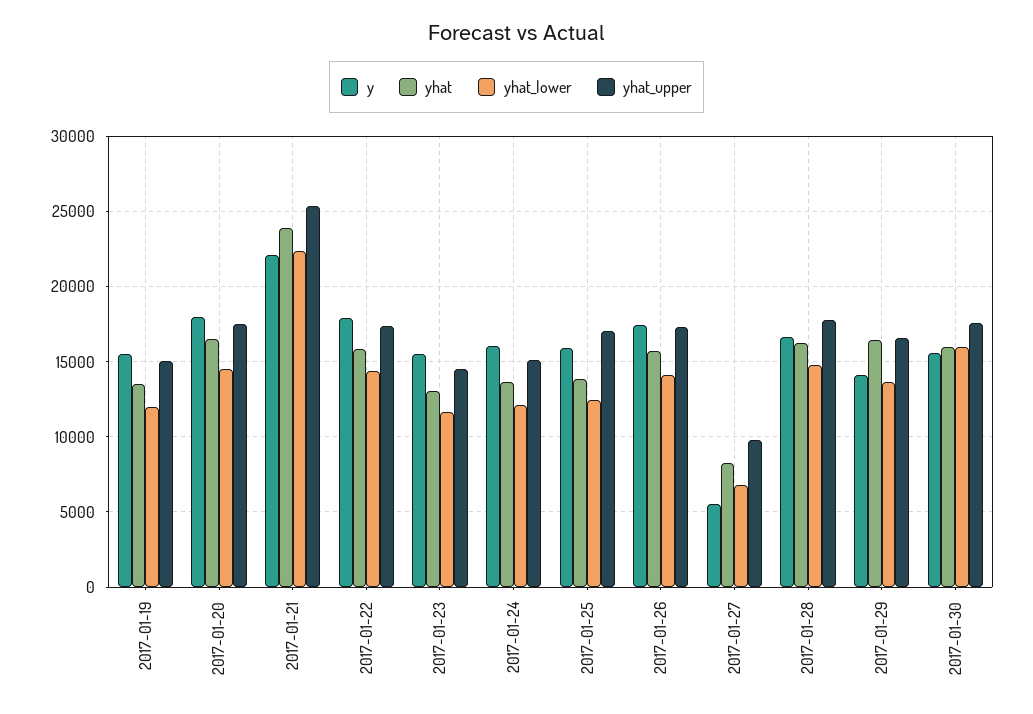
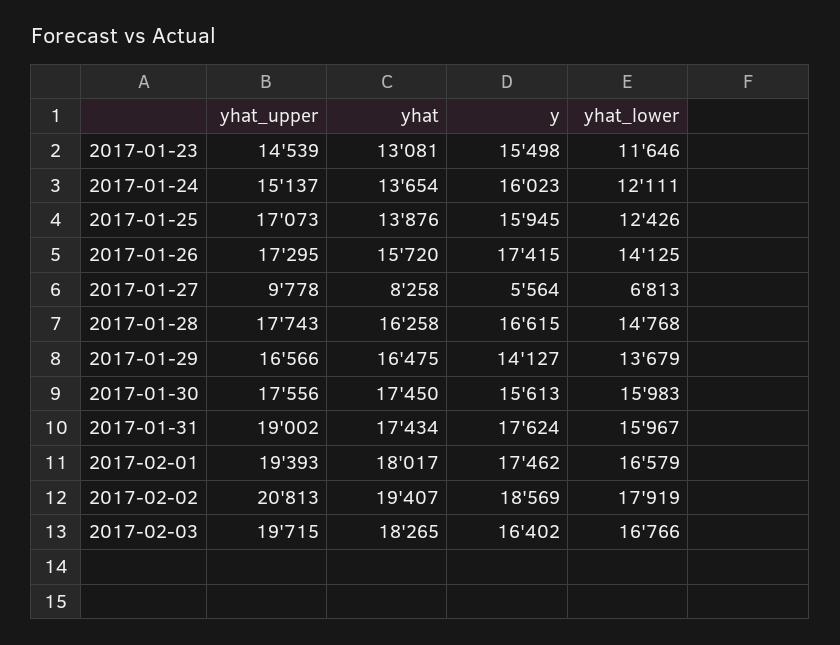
y, 2017-01-19: 15500 -> none
yhat, 2017-01-19: 13500 -> none
yhat_lower, 2017-01-19: 12000 -> none
yhat_upper, 2017-01-19: 15000 -> none
y, 2017-01-20: 18000 -> none
yhat, 2017-01-20: 16500 -> none
yhat_lower, 2017-01-20: 14500 -> none
yhat_upper, 2017-01-20: 17500 -> none
y, 2017-01-21: 22000 -> none
yhat, 2017-01-21: 24000 -> none
yhat_lower, 2017-01-21: 22500 -> none
yhat_upper, 2017-01-21: 25500 -> none
y, 2017-01-22: 18000 -> none
yhat, 2017-01-22: 16000 -> none
yhat_lower, 2017-01-22: 14500 -> none
yhat_upper, 2017-01-22: 17500 -> none
yhat, 2017-01-30: 16000 -> 17450
yhat_upper, 2017-01-31: none -> 19002
yhat, 2017-01-31: none -> 17434
y, 2017-01-31: none -> 17624
yhat_lower, 2017-01-31: none -> 15967
yhat_upper, 2017-02-01: none -> 19393
yhat, 2017-02-01: none -> 18017
y, 2017-02-01: none -> 17462
yhat_lower, 2017-02-01: none -> 16579
yhat_upper, 2017-02-02: none -> 20813
yhat, 2017-02-02: none -> 19407
y, 2017-02-02: none -> 18569
yhat_lower, 2017-02-02: none -> 17919
yhat_upper, 2017-02-03: none -> 19715
yhat, 2017-02-03: none -> 18265
y, 2017-02-03: none -> 16402
yhat_lower, 2017-02-03: none -> 16766

